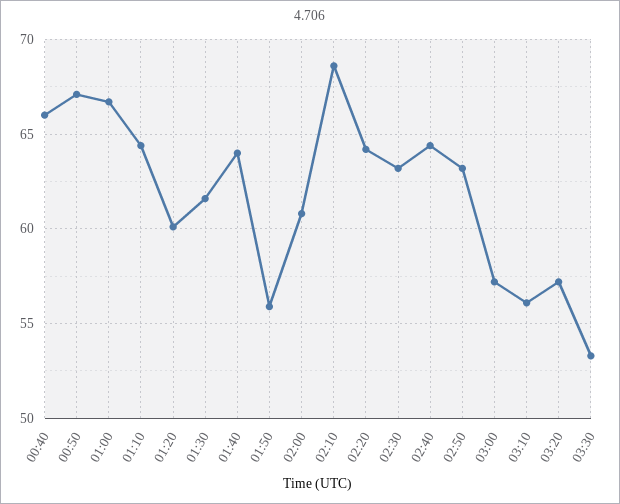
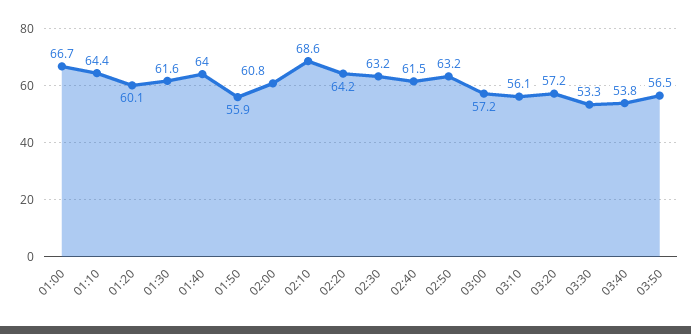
00:40: 66 -> none
00:50: 67 -> none
02:40: 64.5 -> 61.5
03:40: none -> 53.8
03:50: none -> 56.5

